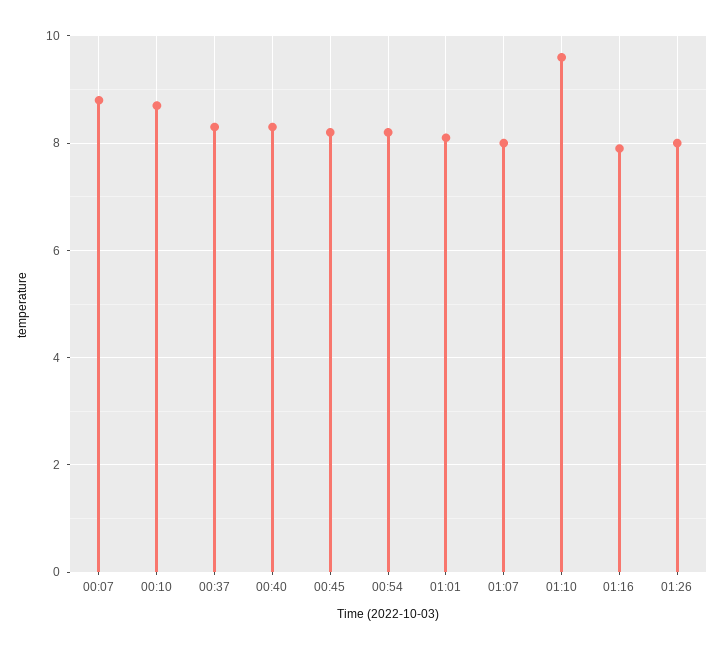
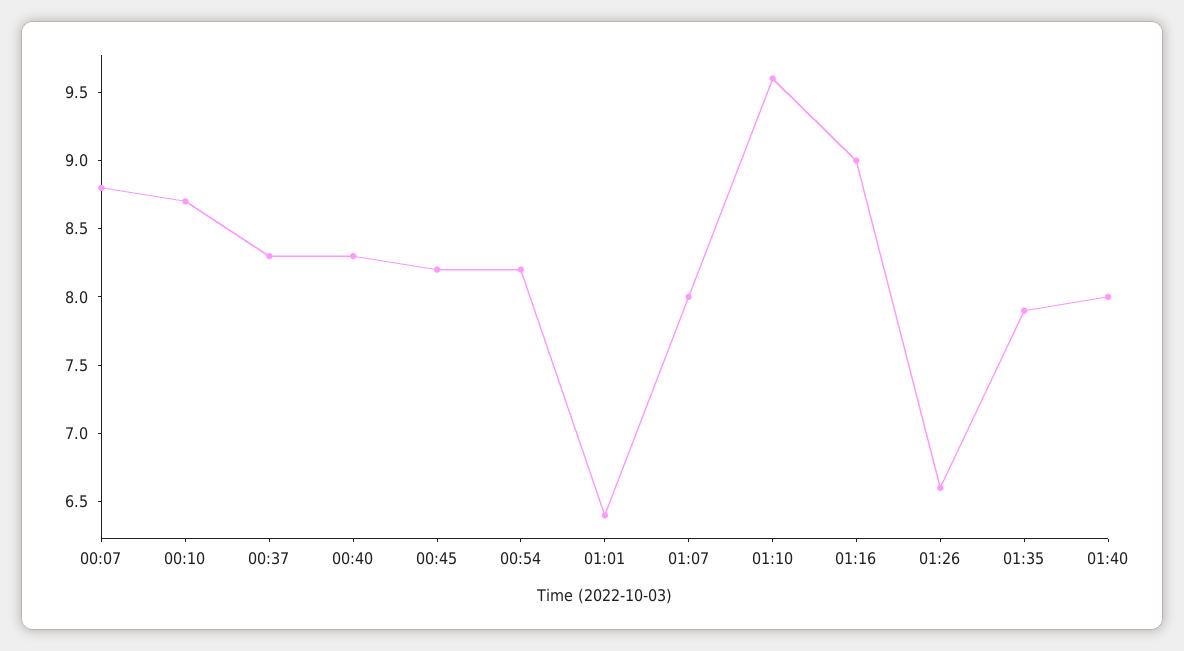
01:01: 8 -> 6.4
01:16: 8 -> 9
01:26: 8 -> 6.6
01:35: none -> 7.9
01:40: none -> 8

